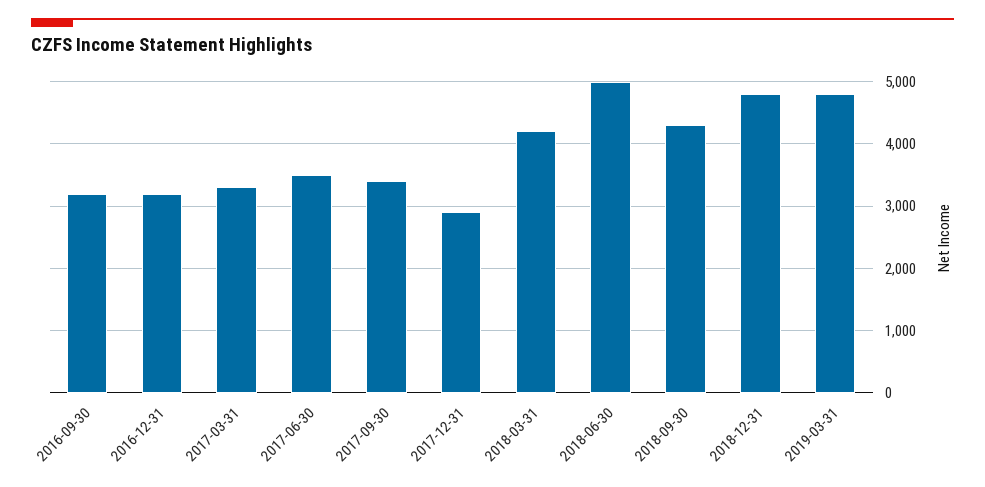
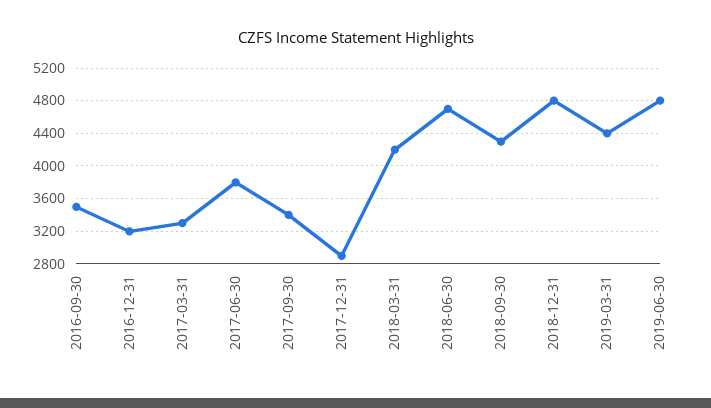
2016-09-30: 3200 -> 3500
2017-06-30: 3500 -> 3800
2018-06-30: 5000 -> 4700
2019-03-31: 4800 -> 4400
2019-06-30: none -> 4800

